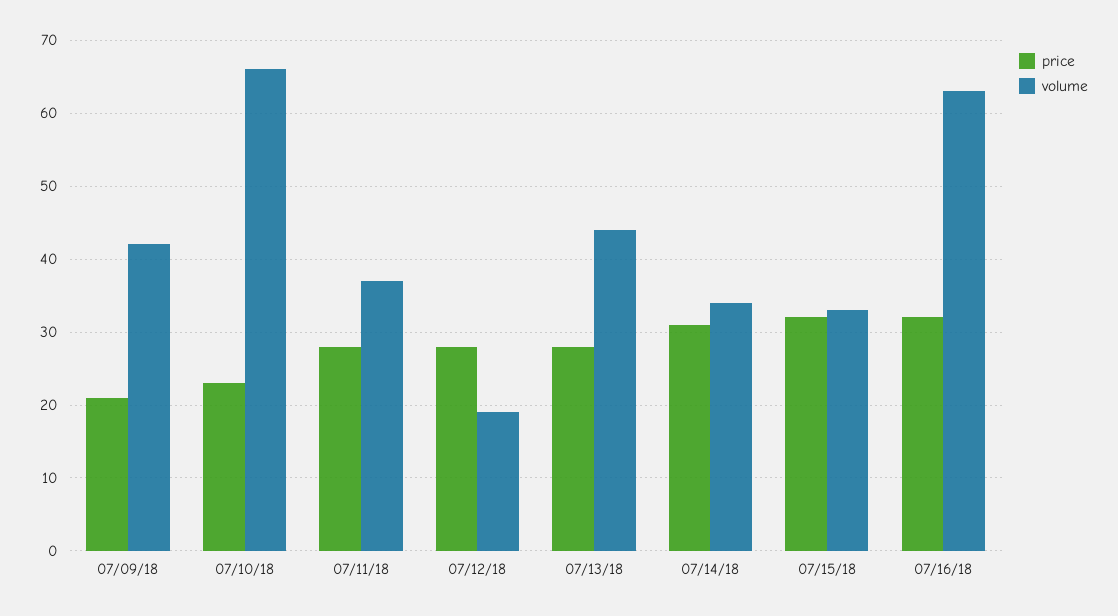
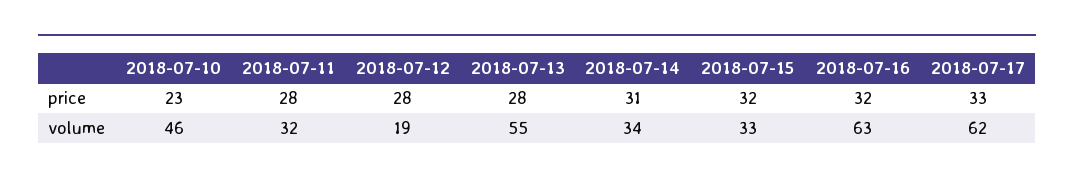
price, 07/09/18: 21 -> none
volume, 07/09/18: 42 -> none
volume, 07/10/18: 66 -> 46
volume, 07/11/18: 37 -> 32
volume, 07/13/18: 44 -> 55
price, 2018-07-17: none -> 33
volume, 2018-07-17: none -> 62

